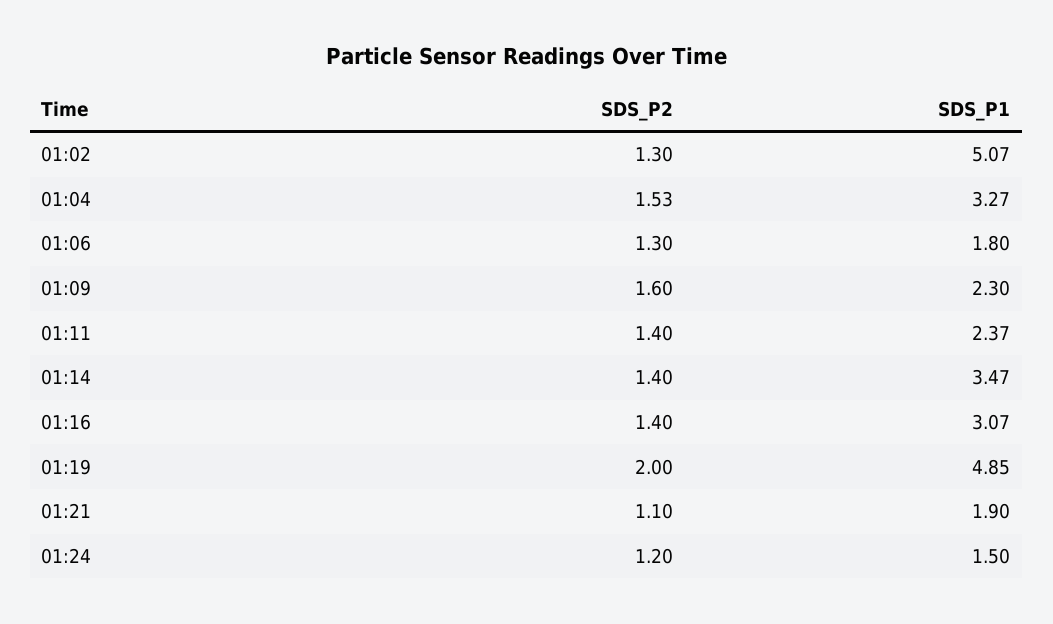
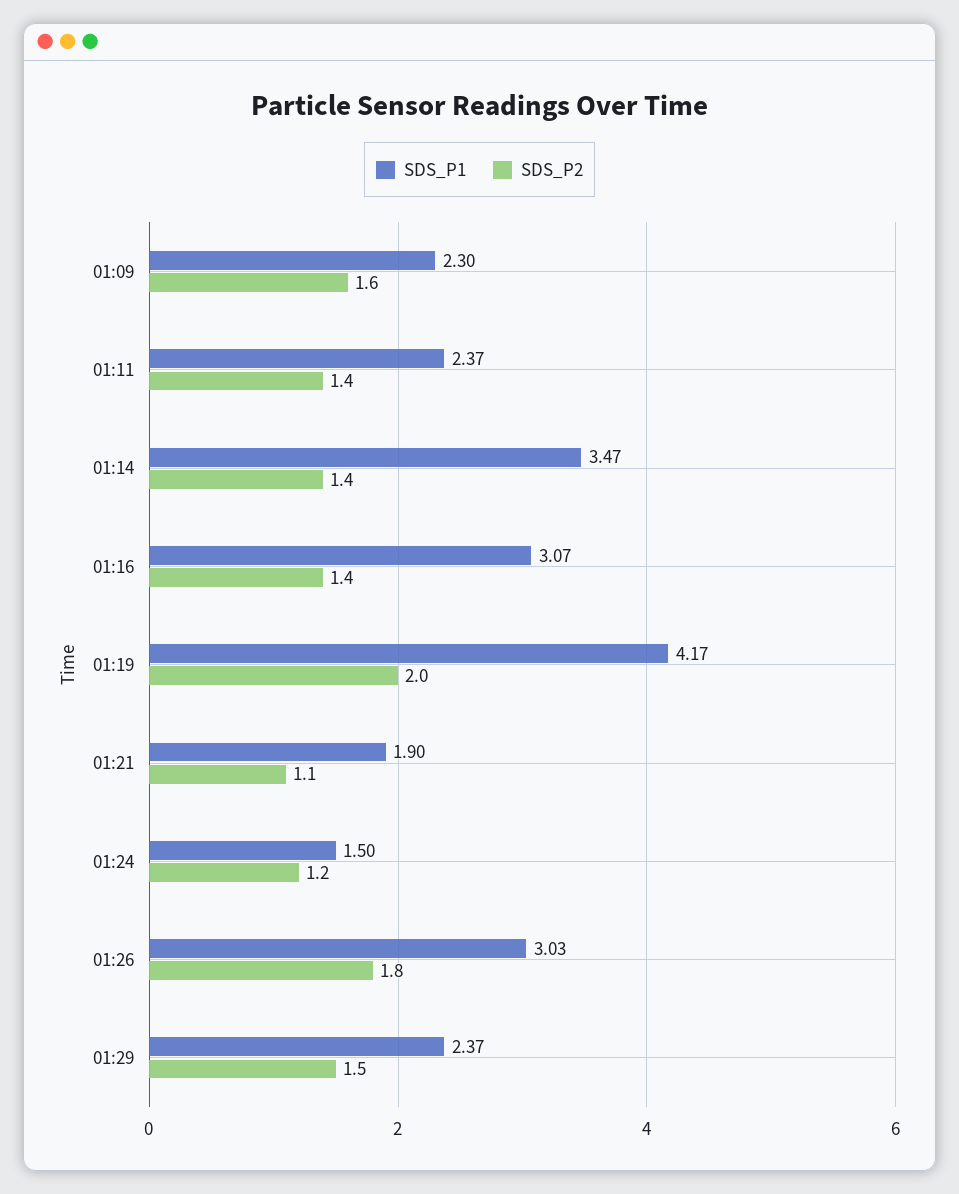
SDS_P2, 01:02: 1.3 -> none
SDS_P1, 01:02: 5.07 -> none
SDS_P2, 01:04: 1.53 -> none
SDS_P1, 01:04: 3.27 -> none
SDS_P2, 01:06: 1.3 -> none
SDS_P1, 01:06: 1.8 -> none
SDS_P1, 01:19: 4.85 -> 4.17
SDS_P1, 01:26: none -> 3.03
SDS_P2, 01:26: none -> 1.8
SDS_P1, 01:29: none -> 2.37
SDS_P2, 01:29: none -> 1.5

